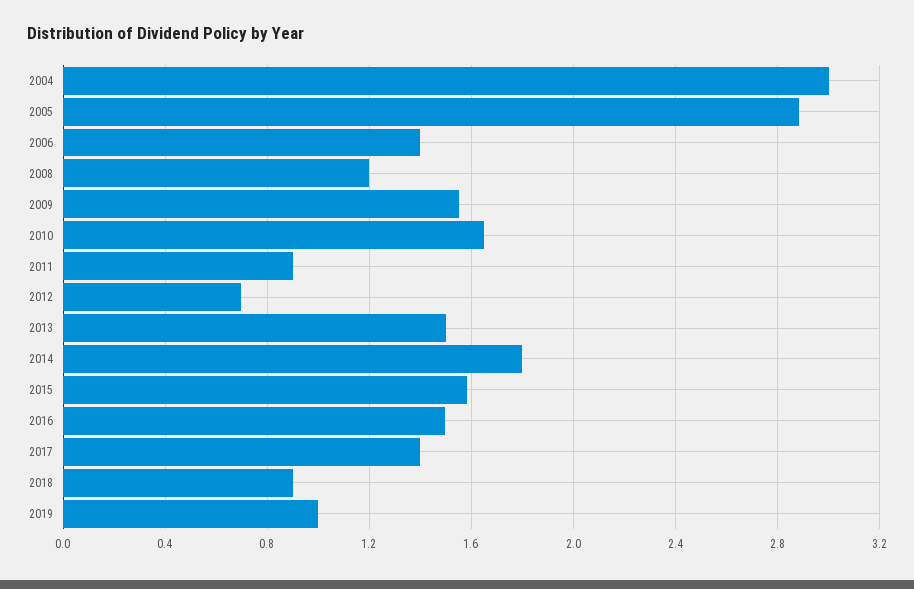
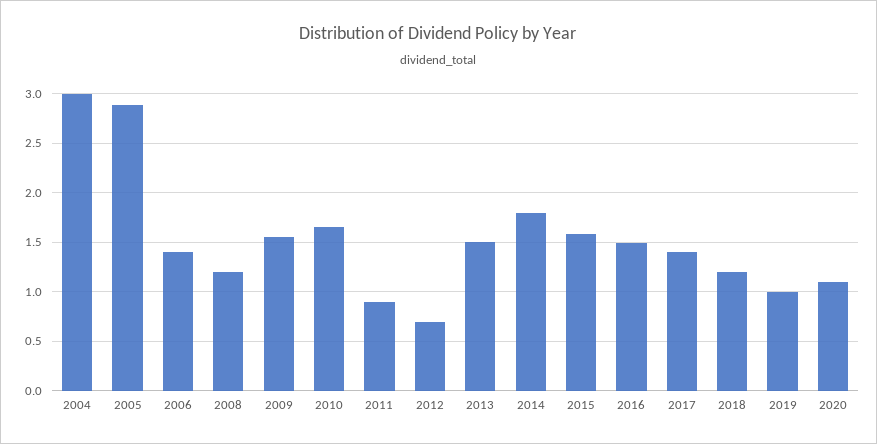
2018: 0.9 -> 1.2
2020: none -> 1.1

